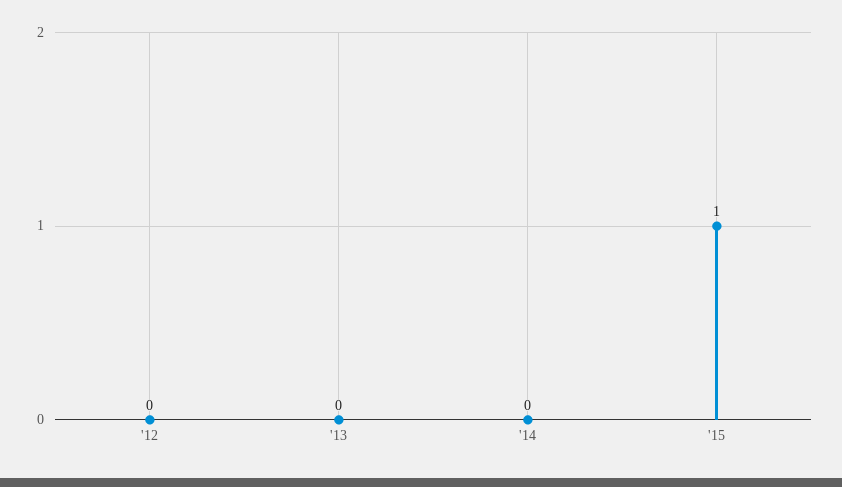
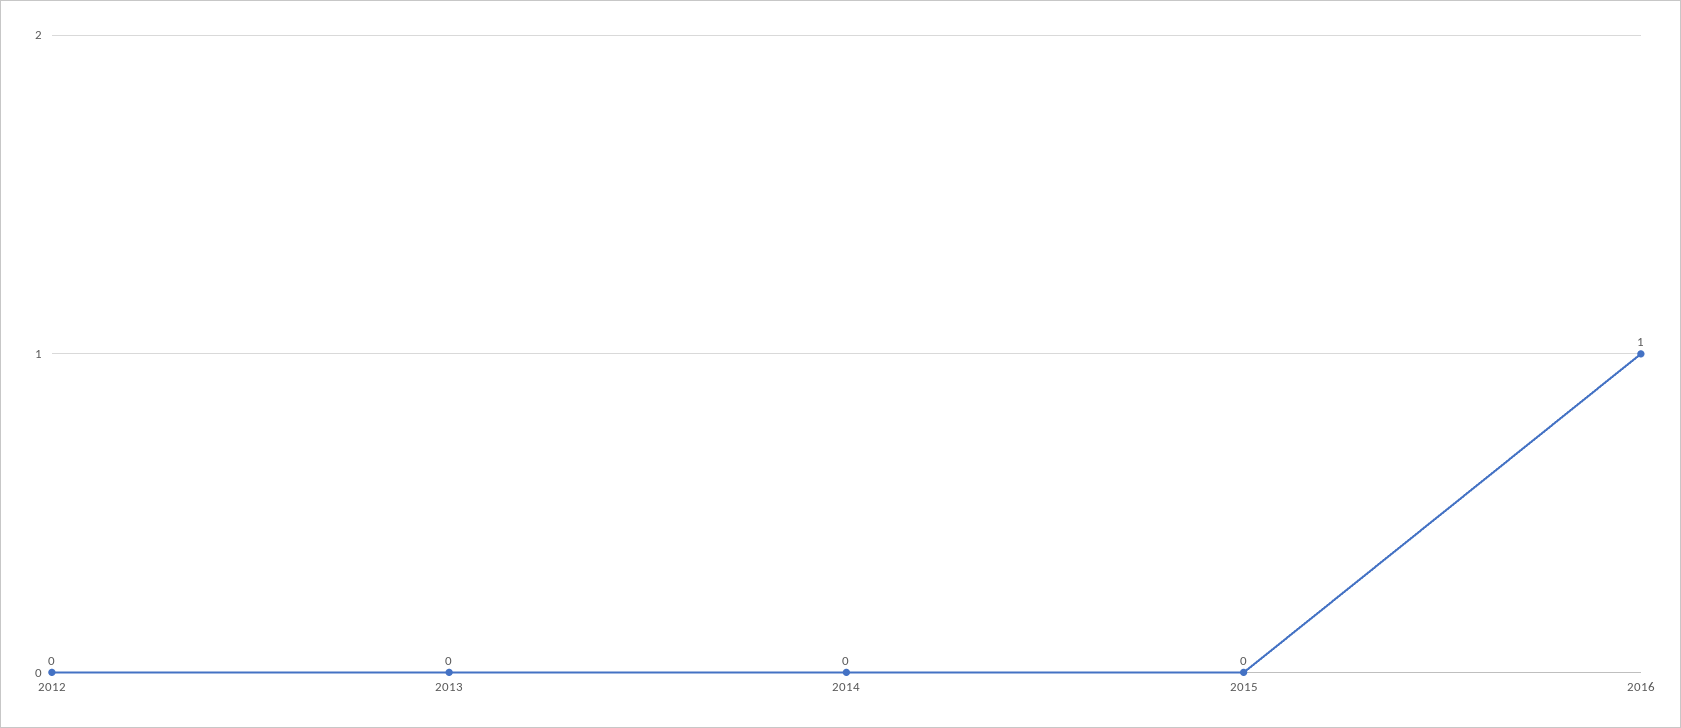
'15: 1 -> 0
2016: none -> 1

